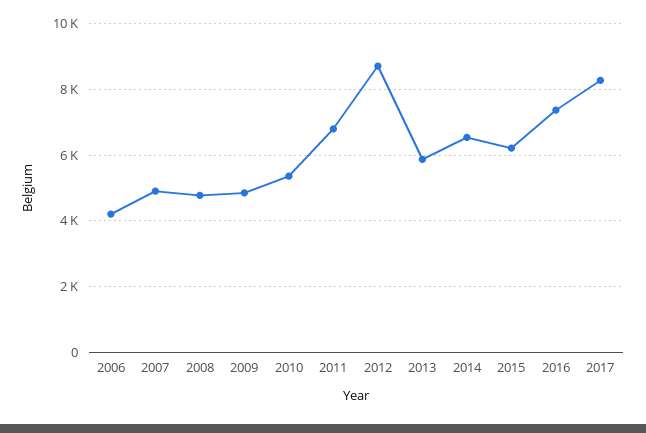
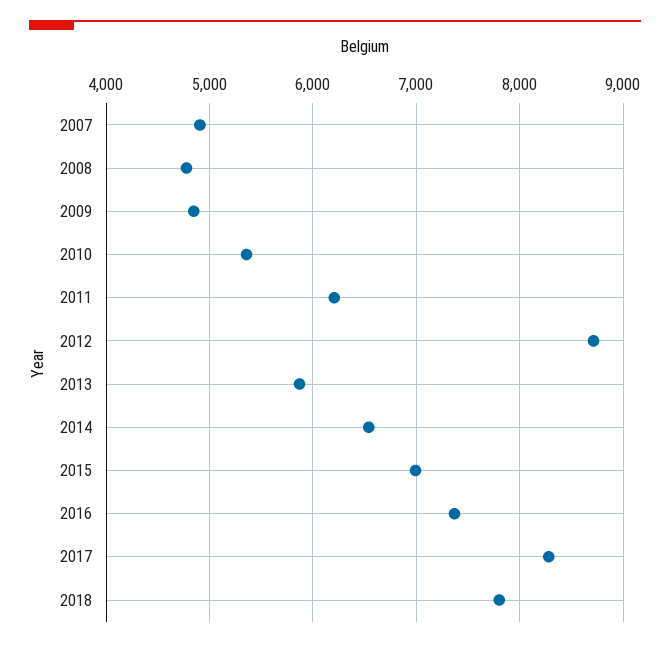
2006: 4200 -> none
2011: 6800 -> 6200
2015: 6200 -> 7000
2018: none -> 7800

